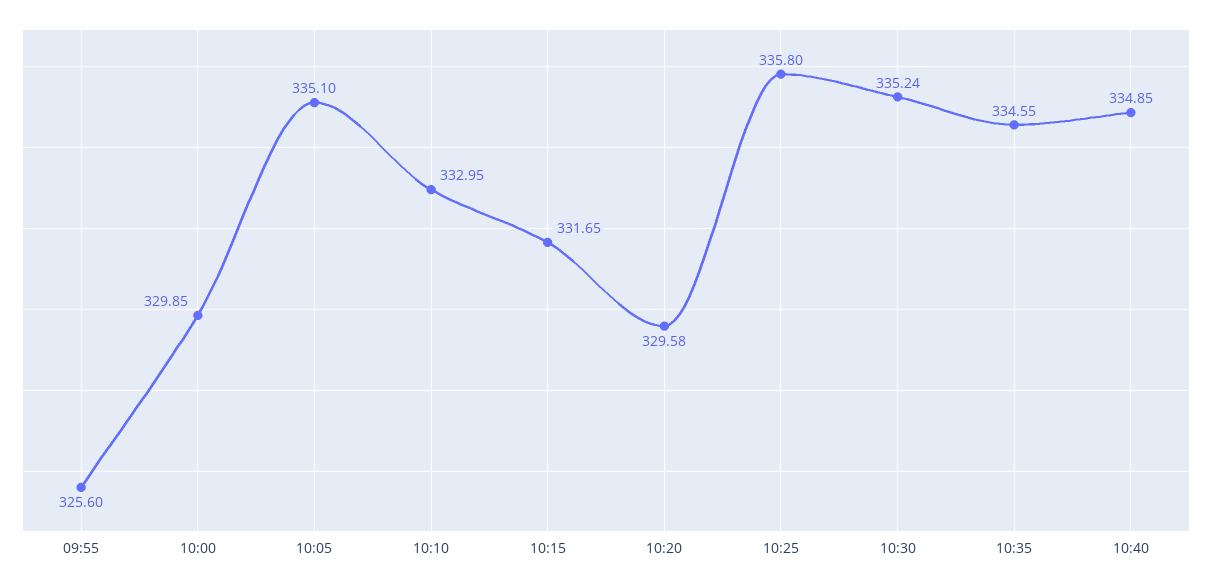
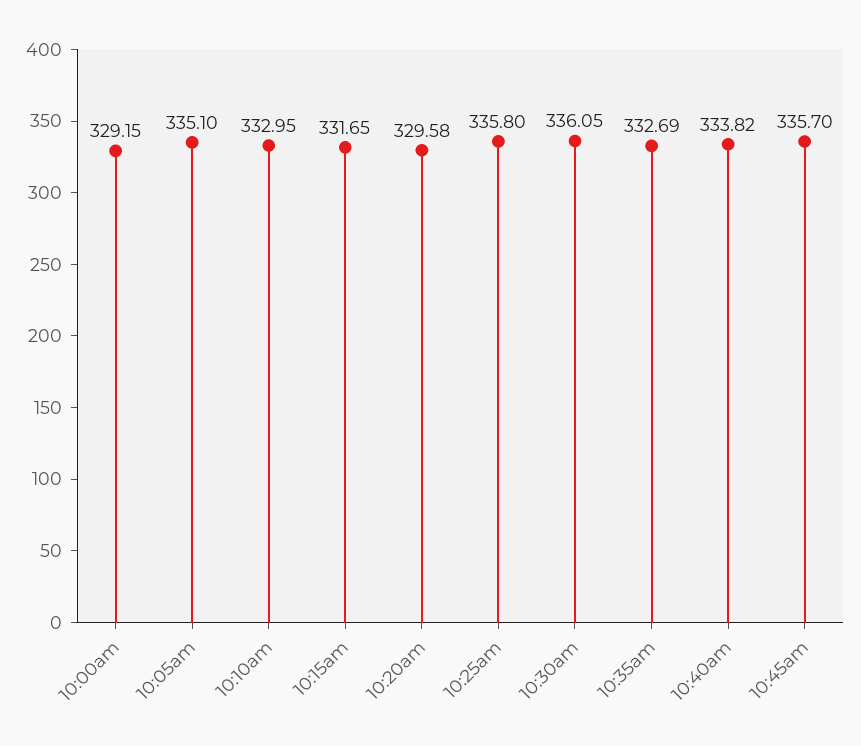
09:55: 325.6 -> none
10:00: 329.85 -> 329.15
10:30: 335.24 -> 336.05
10:35: 334.55 -> 332.69
10:40: 334.85 -> 333.82
10:45am: none -> 335.7

